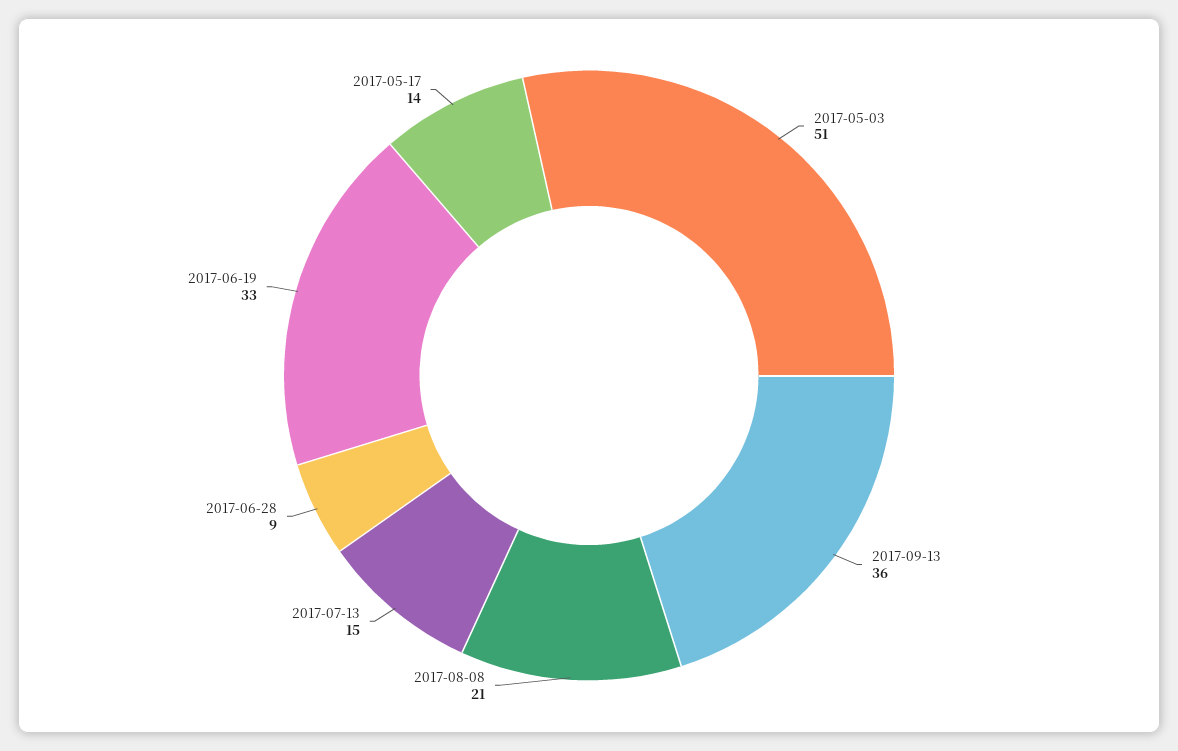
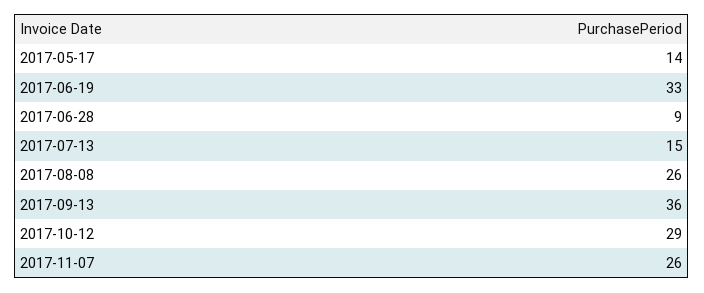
2017-05-03: 51 -> none
2017-08-08: 21 -> 26
2017-10-12: none -> 29
2017-11-07: none -> 26

